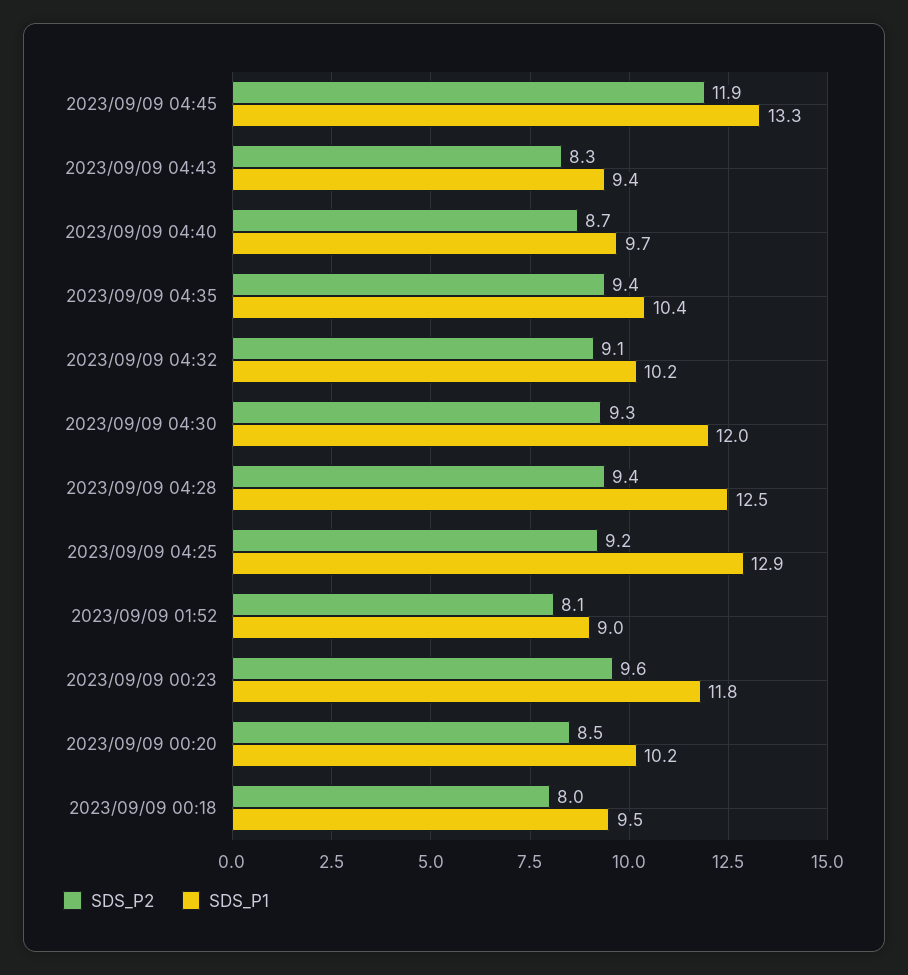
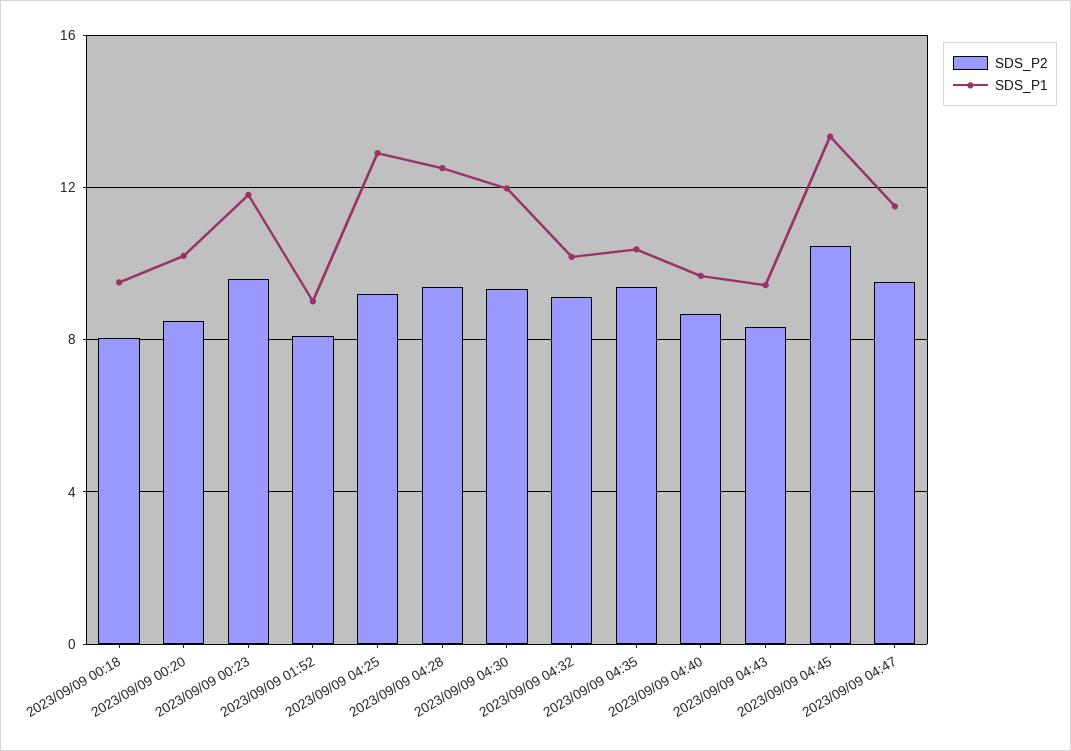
SDS_P2, 2023/09/09 04:45: 11.9 -> 10.5
SDS_P2, 2023/09/09 04:47: none -> 9.5
SDS_P1, 2023/09/09 04:47: none -> 11.5

